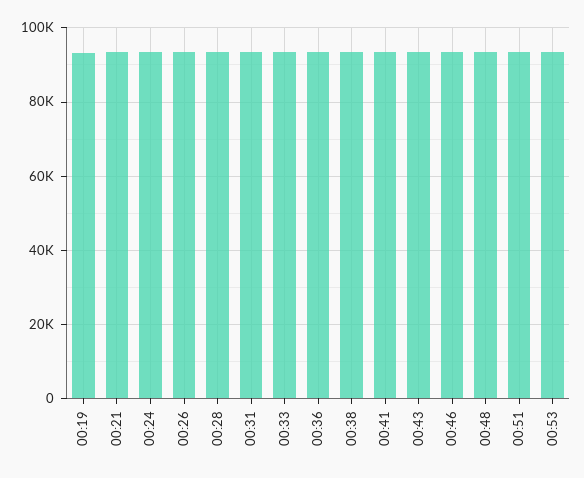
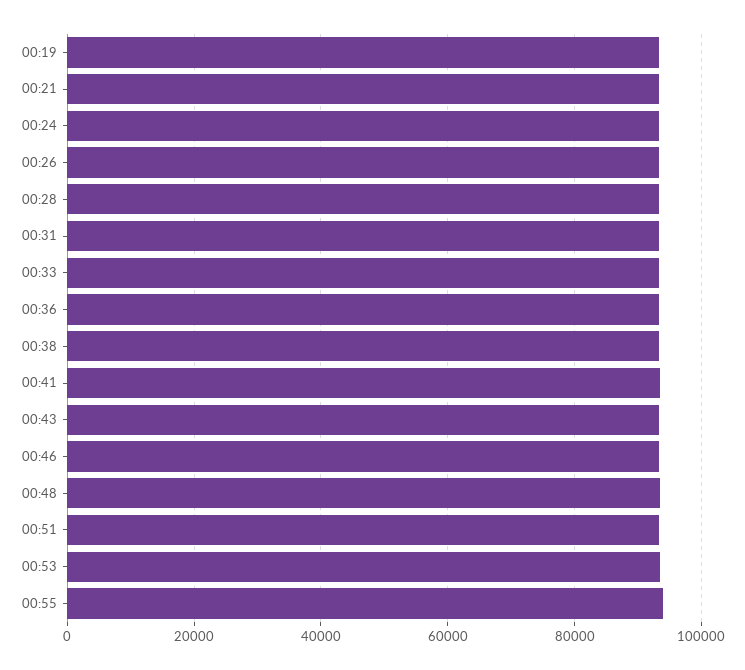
00:55: none -> 94000

